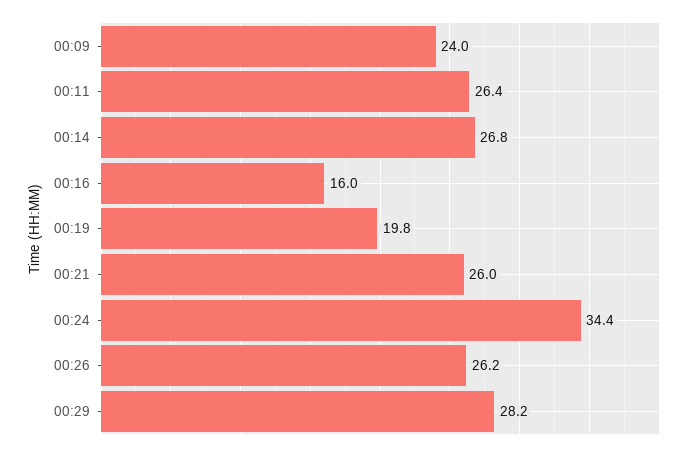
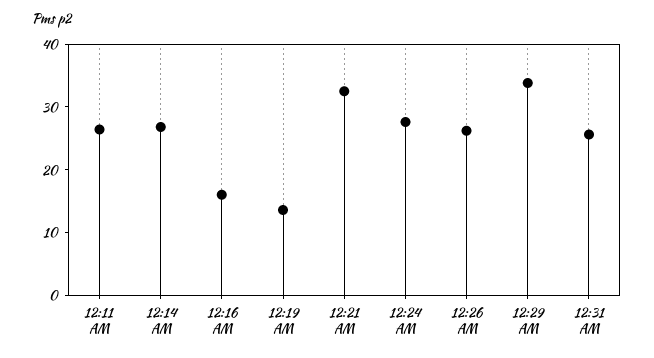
00:09: 24 -> none
00:19: 19.8 -> 14
00:21: 26 -> 32
00:24: 34.4 -> 28
00:29: 28.2 -> 34
12:31 AM: none -> 26

